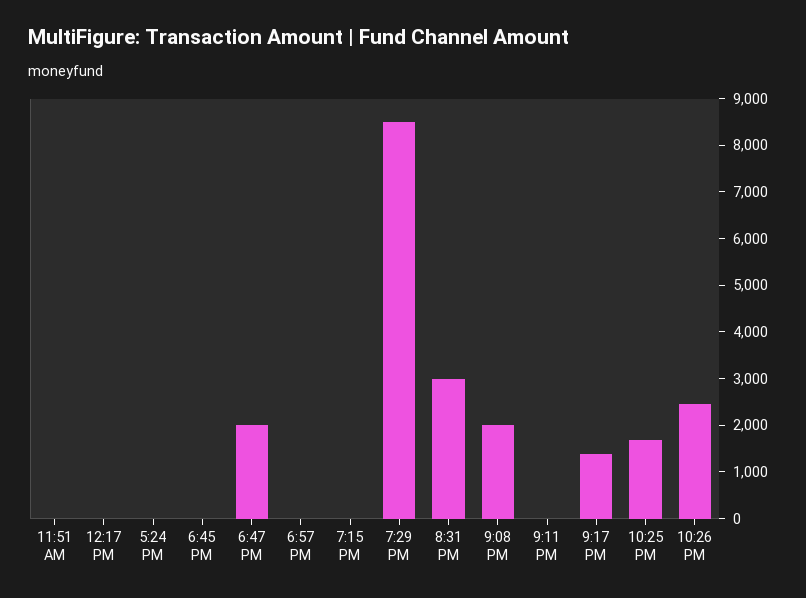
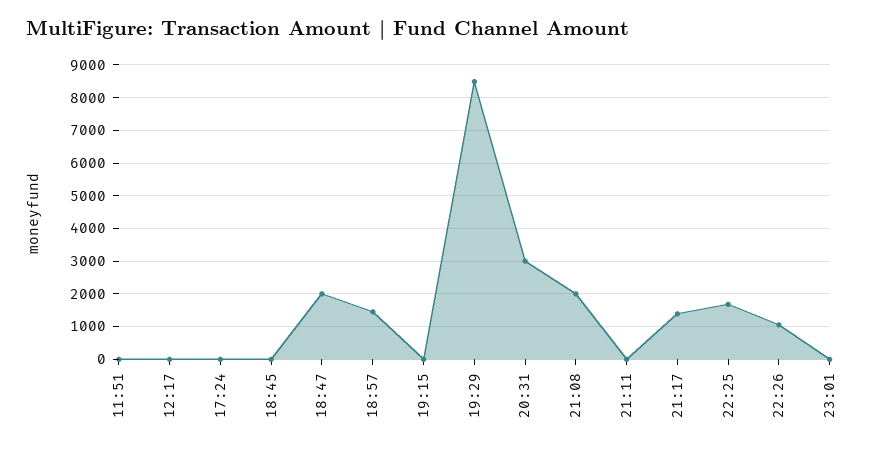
6:57 PM: 0 -> 1400
10:26 PM: 2400 -> 1000
23:01: none -> 0

